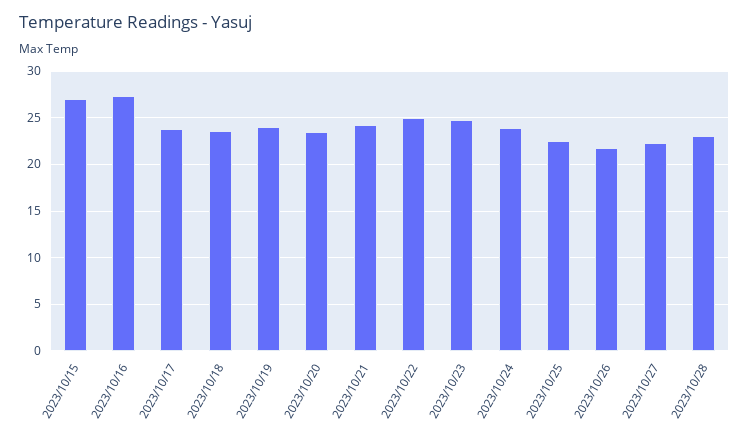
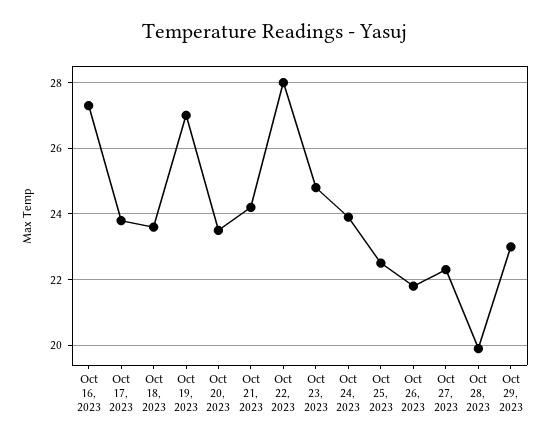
2023/10/15: 27 -> none
2023/10/19: 24 -> 27
2023/10/22: 25 -> 28
2023/10/28: 23 -> 20
Oct 29, 2023: none -> 23

